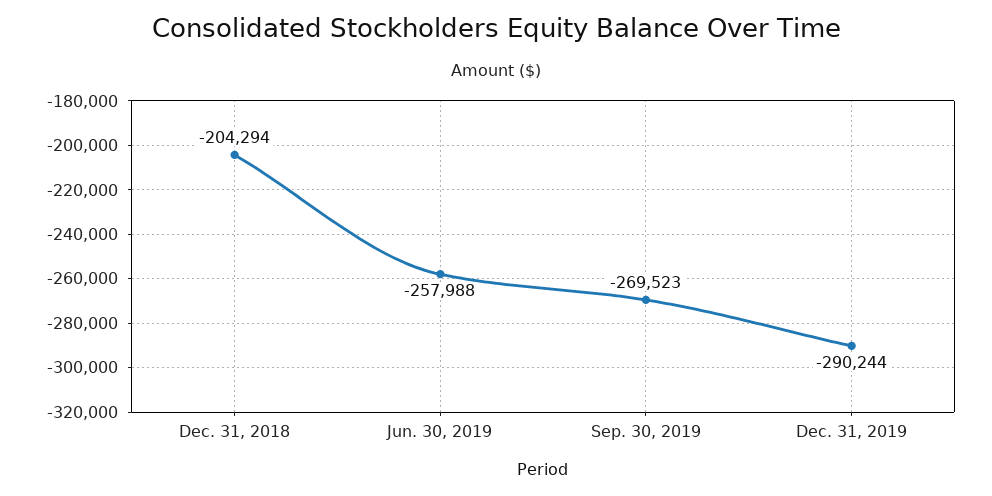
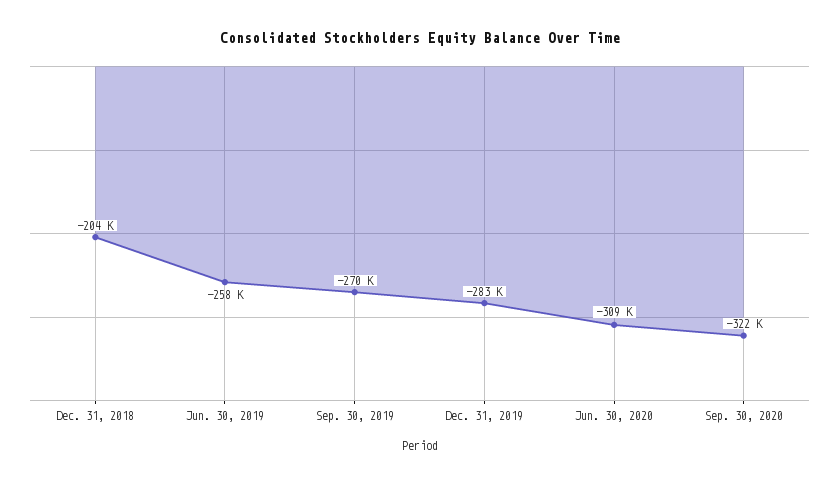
Dec. 31, 2019: -290244 -> -283000
Jun. 30, 2020: none -> -309000
Sep. 30, 2020: none -> -322000

